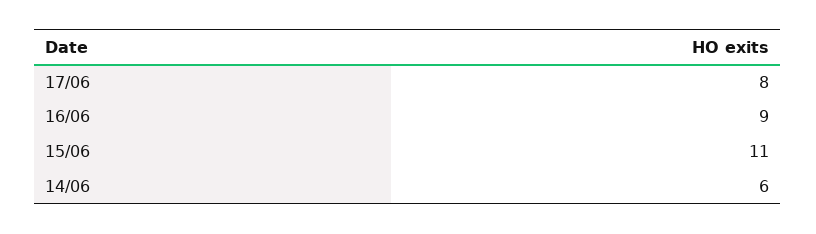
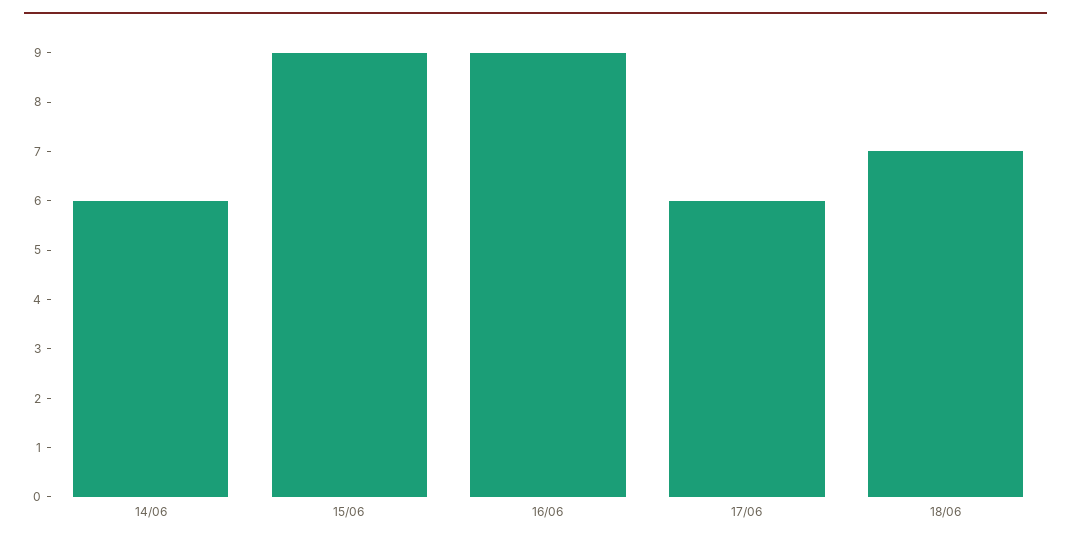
17/06: 8 -> 6
15/06: 11 -> 9
18/06: none -> 7

